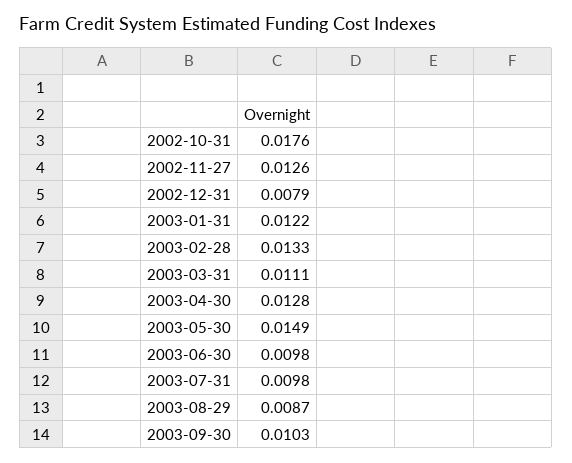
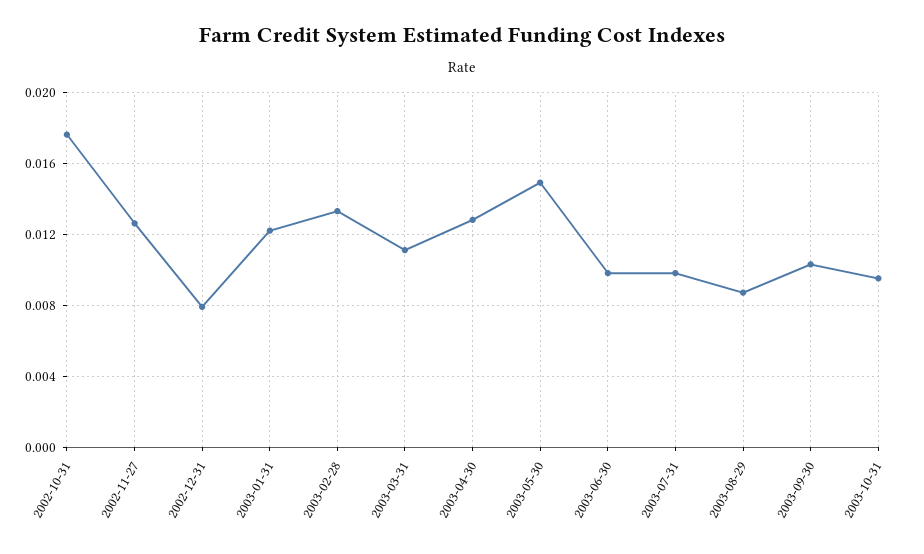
2003-10-31: none -> 0.0095

